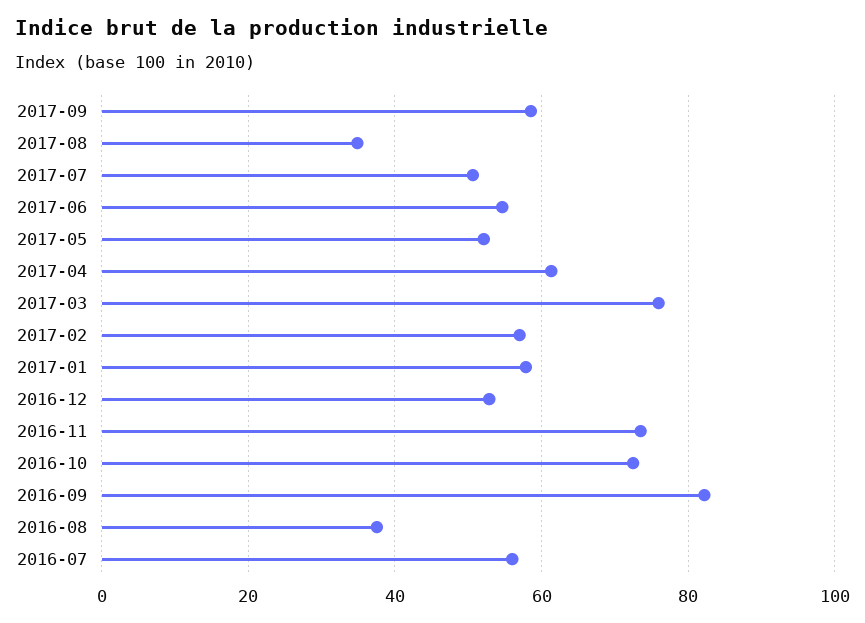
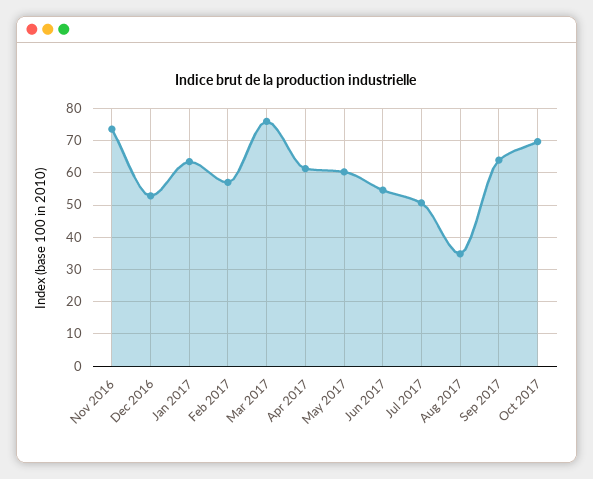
2017-09: 58 -> 64
2017-05: 52 -> 60
2017-01: 58 -> 64
2016-10: 72 -> none
2016-09: 82 -> none
2016-08: 38 -> none
2016-07: 56 -> none
Oct 2017: none -> 70

